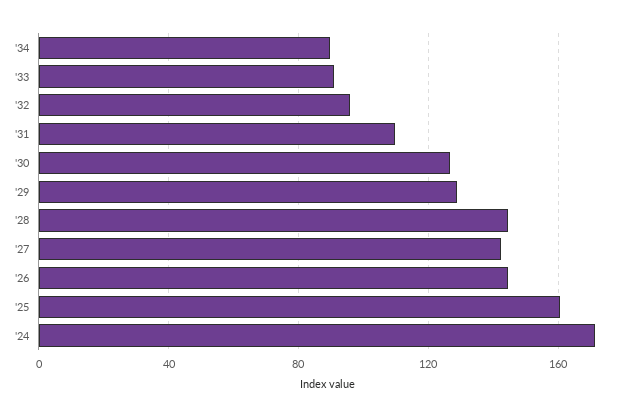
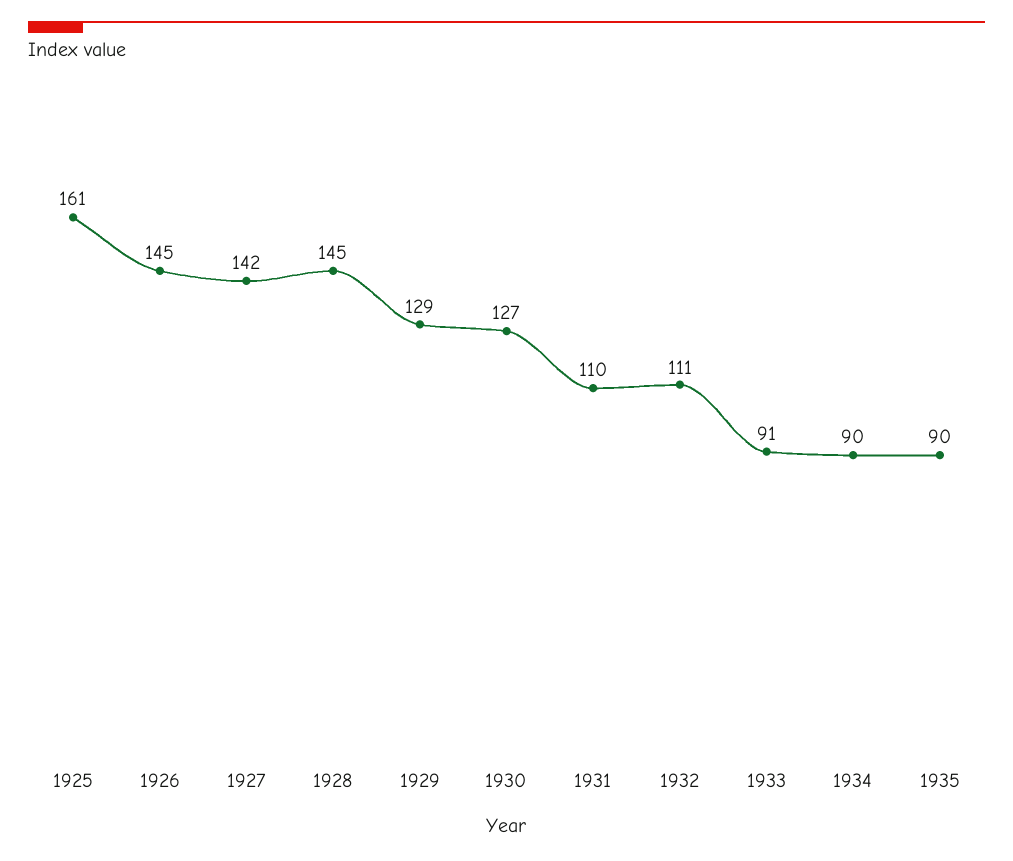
'32: 95 -> 111
'24: 170 -> none
1935: none -> 90

